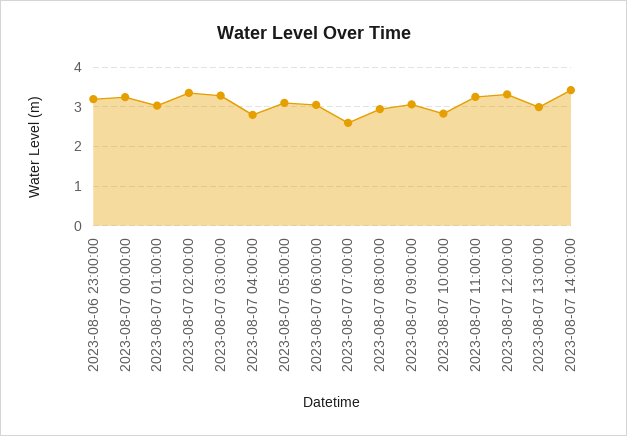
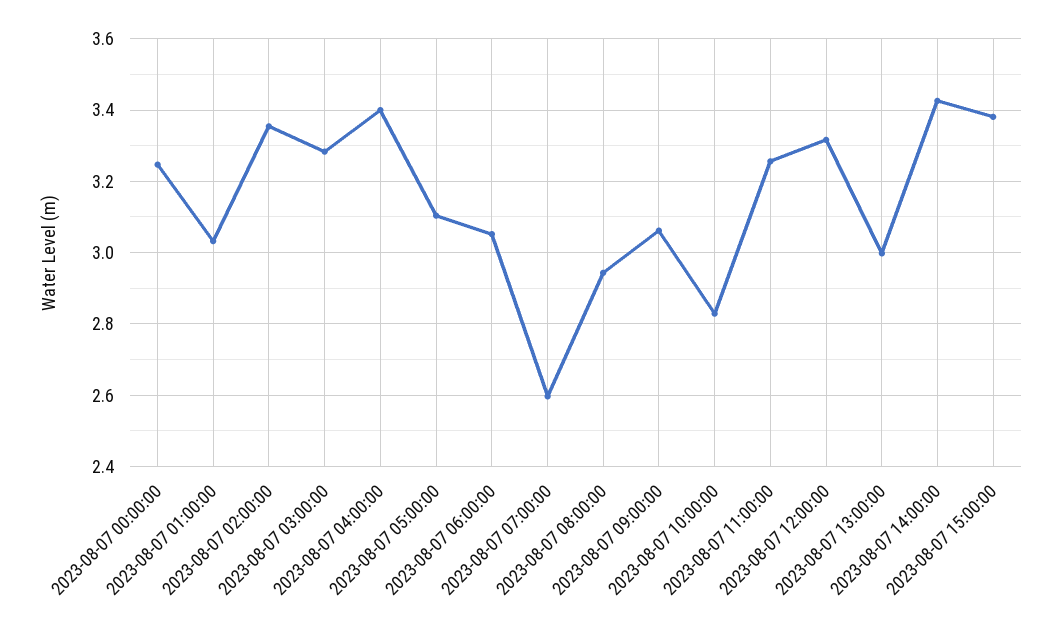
2023-08-06 23:00:00: 3.2 -> none
2023-08-07 04:00:00: 2.8 -> 3.4
2023-08-07 15:00:00: none -> 3.38

